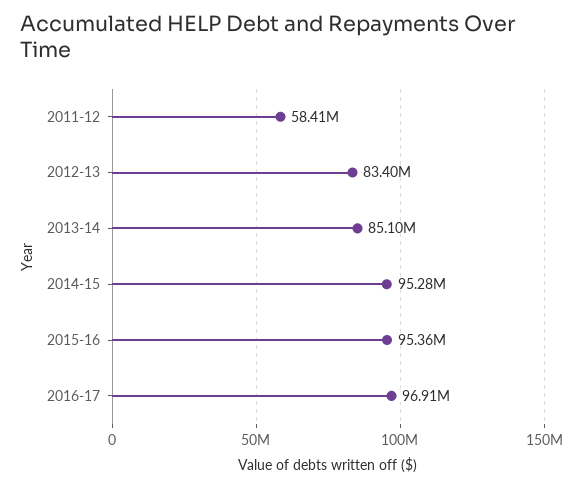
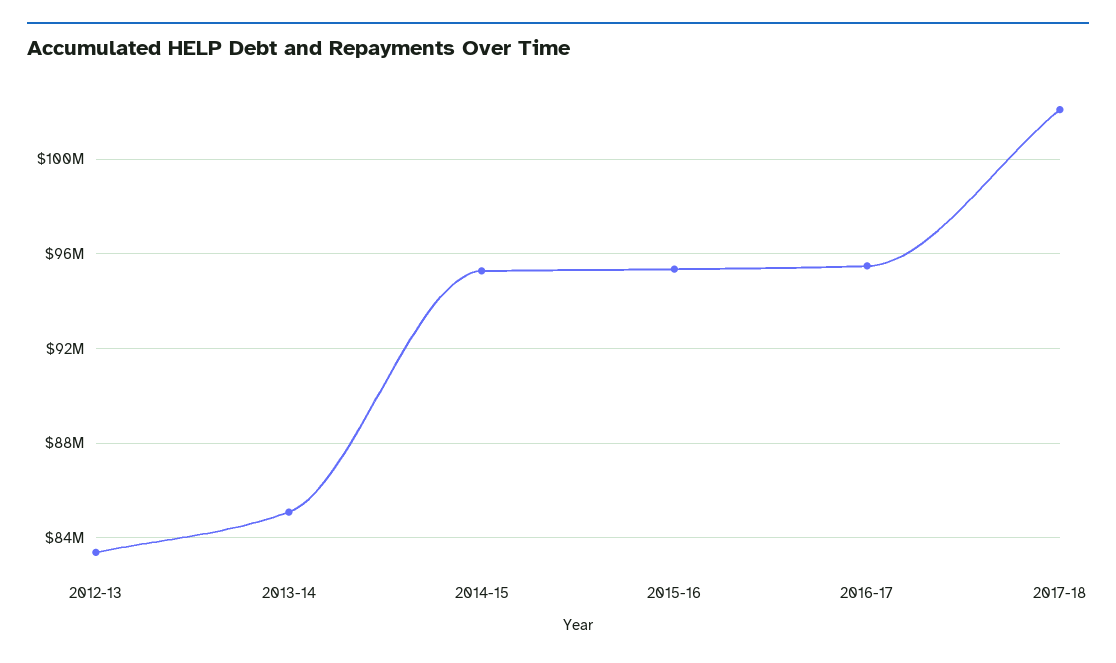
2011-12: 58410000 -> none
2016-17: 96910000 -> 95500000
2017-18: none -> 102000000

